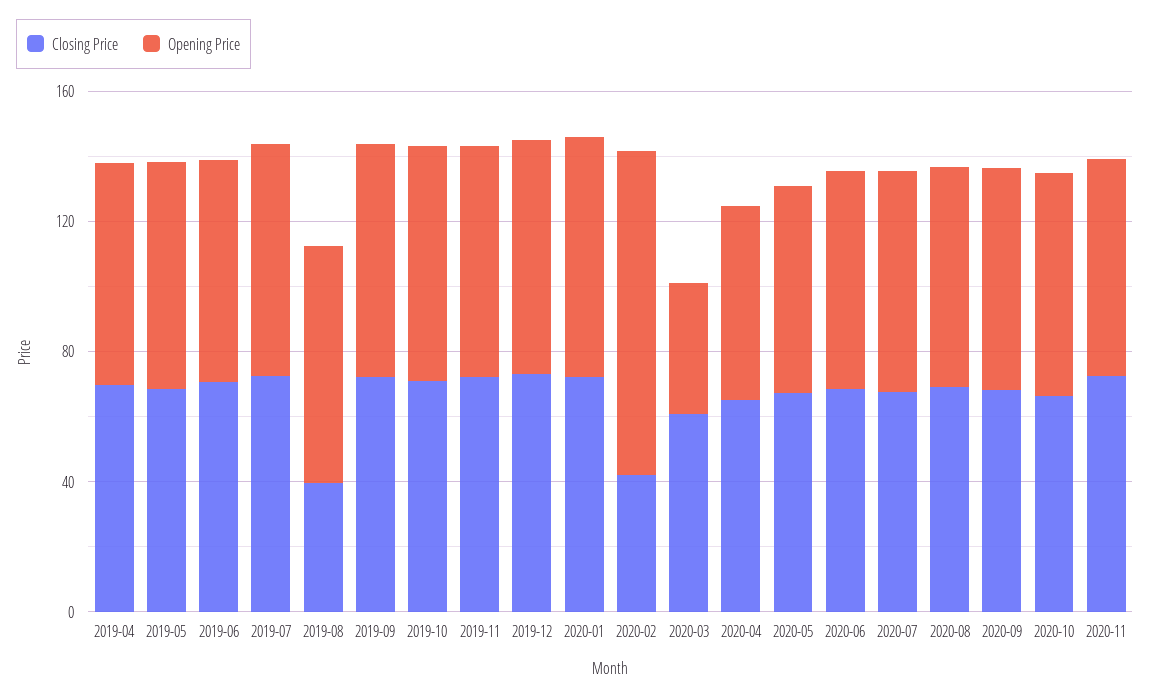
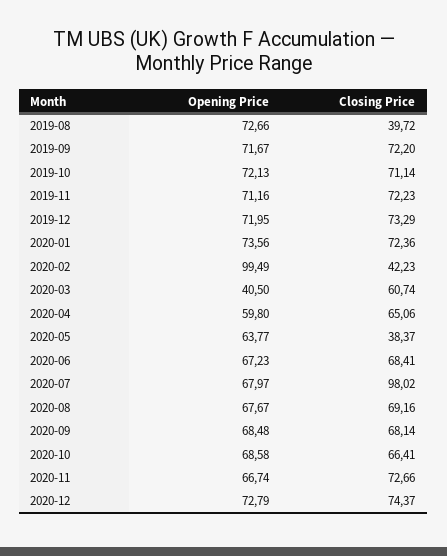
Closing Price, 2019-04: 70 -> none
Opening Price, 2019-04: 70 -> none
Closing Price, 2019-05: 70 -> none
Opening Price, 2019-05: 70 -> none
Closing Price, 2019-06: 70 -> none
Opening Price, 2019-06: 70 -> none
Closing Price, 2019-07: 70 -> none
Opening Price, 2019-07: 70 -> none
Closing Price, 2020-05: 70 -> 38.37
Closing Price, 2020-07: 70 -> 98.02
Opening Price, 2020-12: none -> 72.79
Closing Price, 2020-12: none -> 74.37

